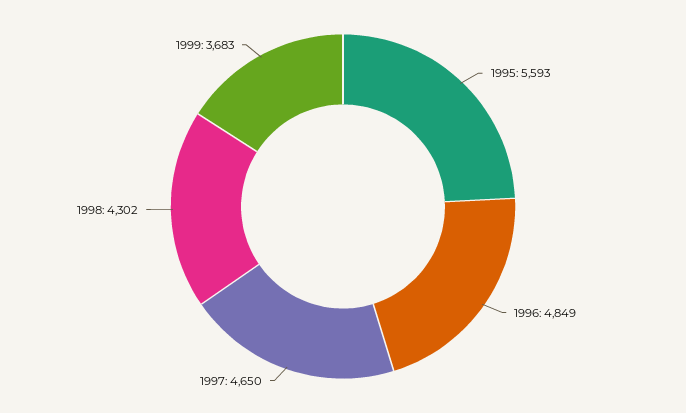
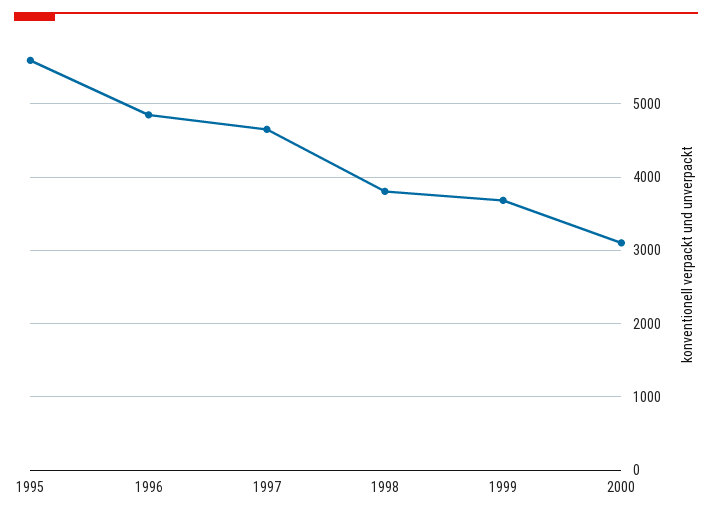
1998: 4302 -> 3800
2000: none -> 3100

